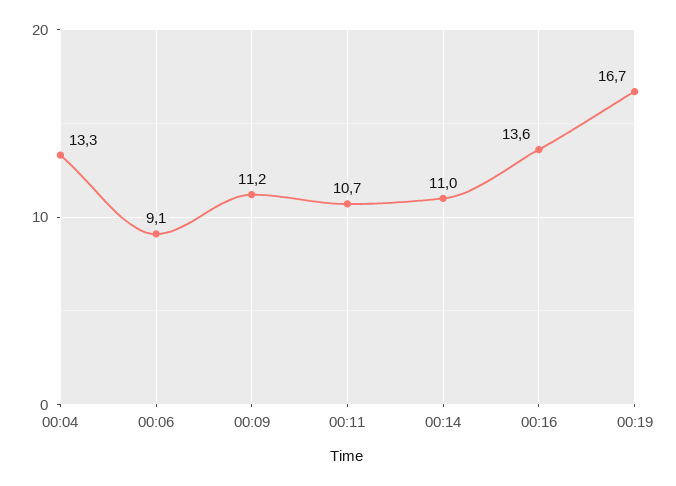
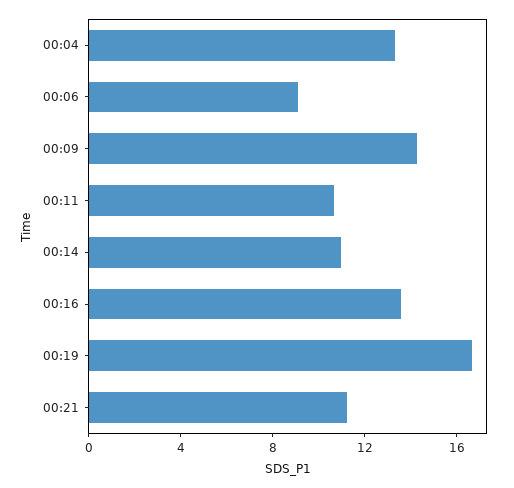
00:09: 11.2 -> 14
00:21: none -> 11

